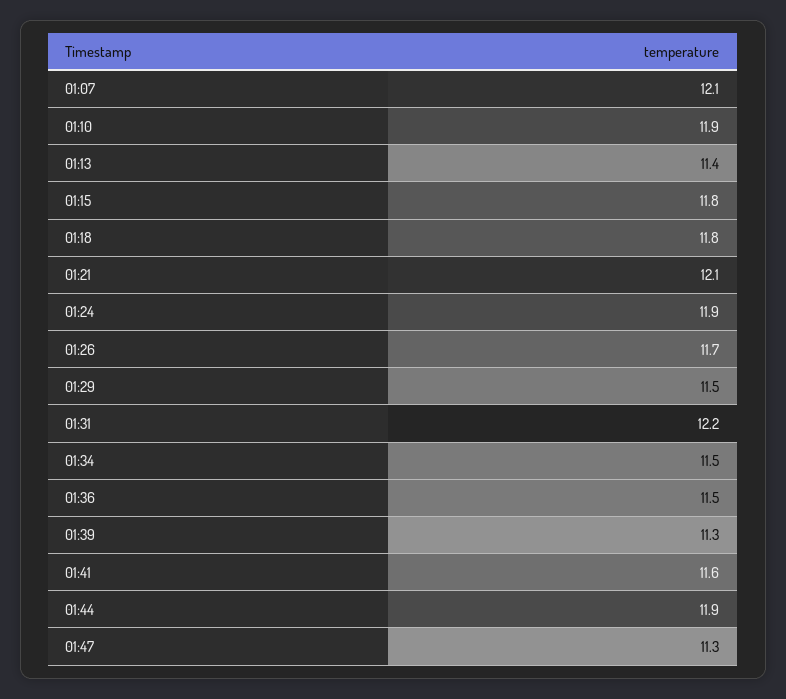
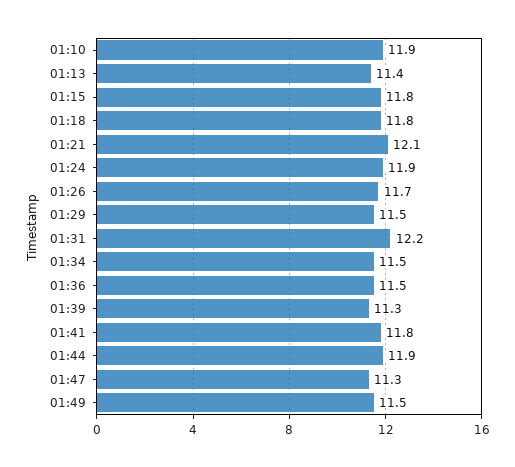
01:07: 12.1 -> none
01:41: 11.6 -> 11.8
01:49: none -> 11.5

